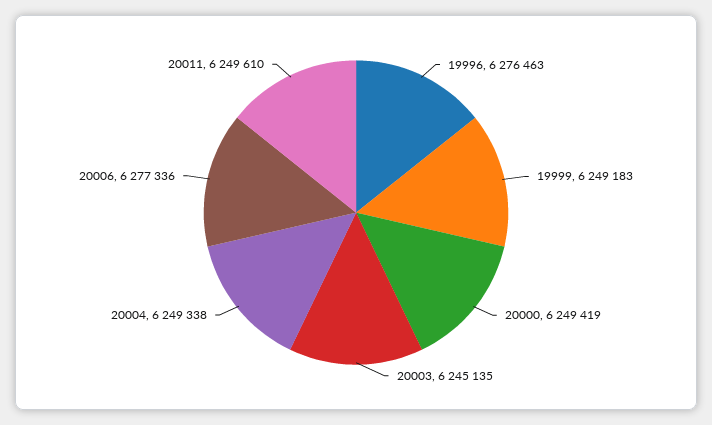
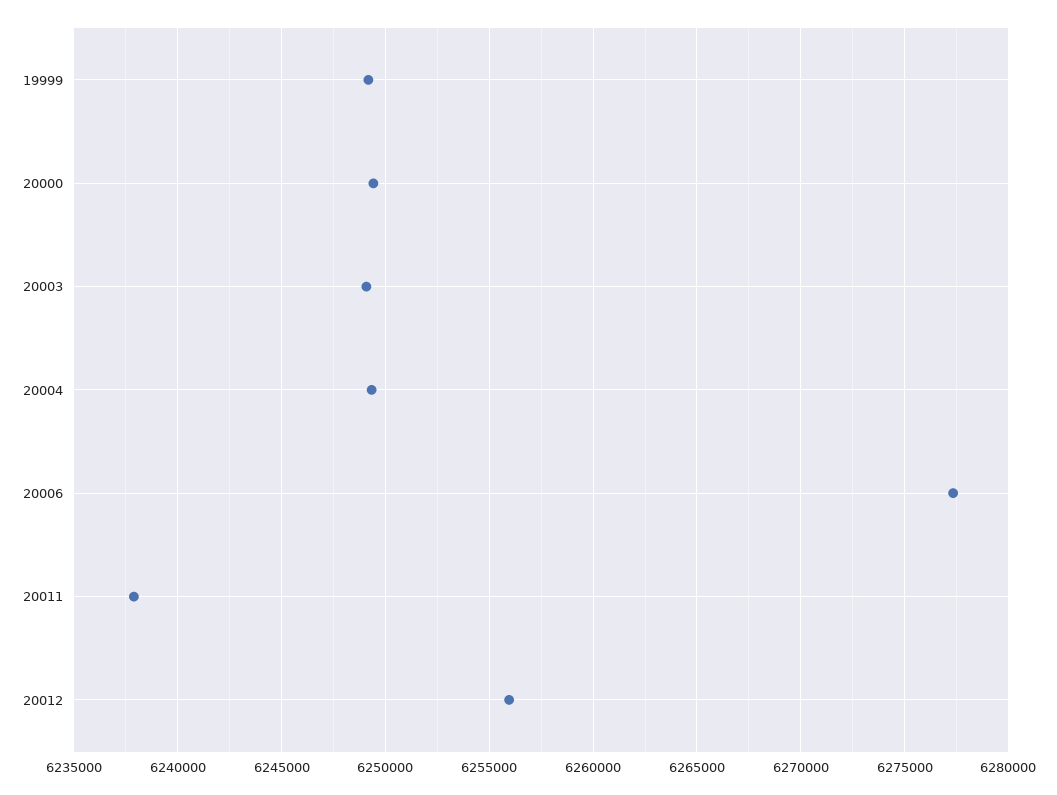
19996: 6276463 -> none
20003: 6245135 -> 6249000
20011: 6249610 -> 6238000
20012: none -> 6256000

